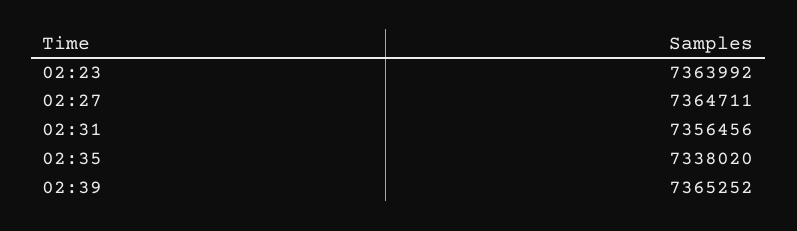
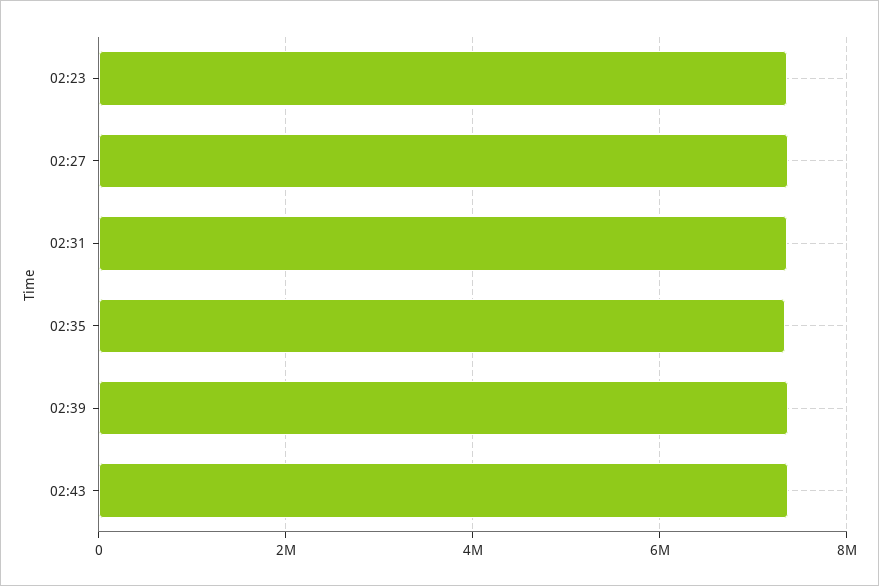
02:43: none -> 7400000

